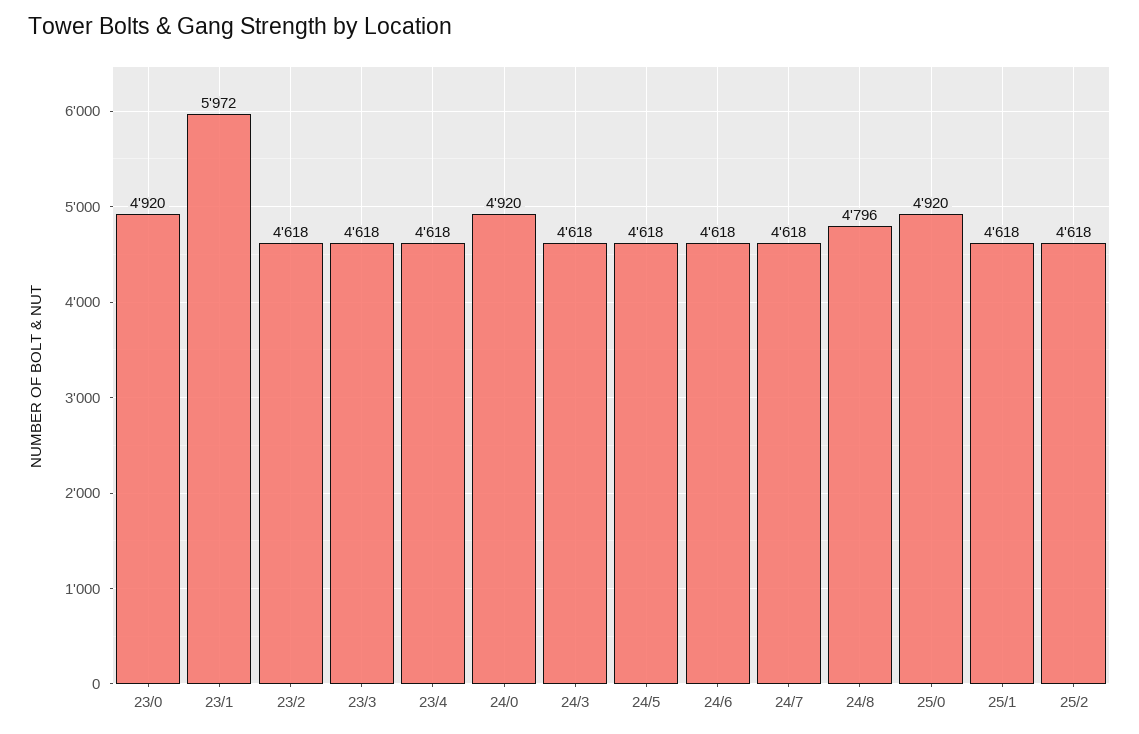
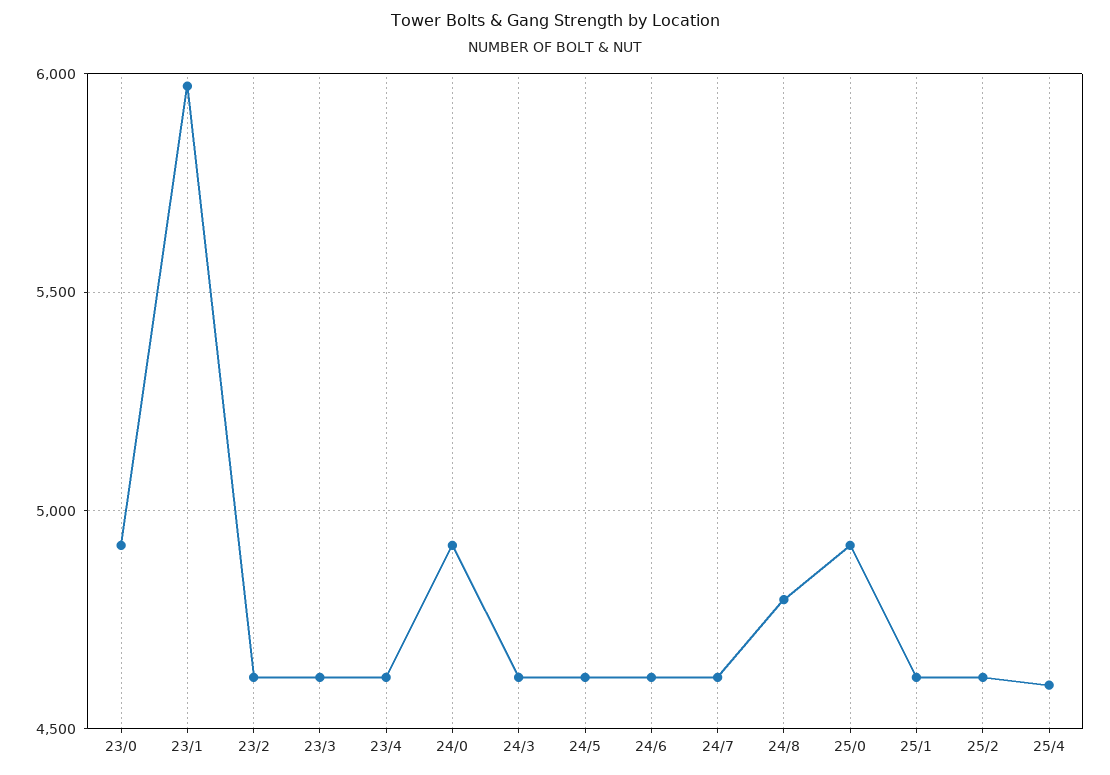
25/4: none -> 4600

